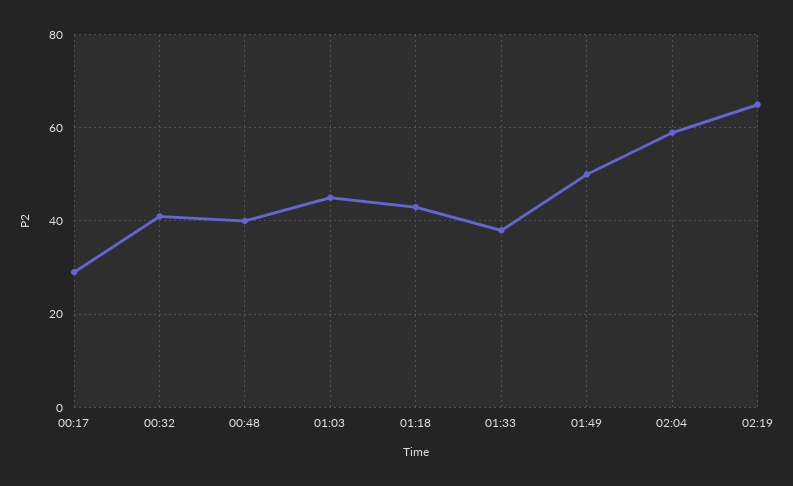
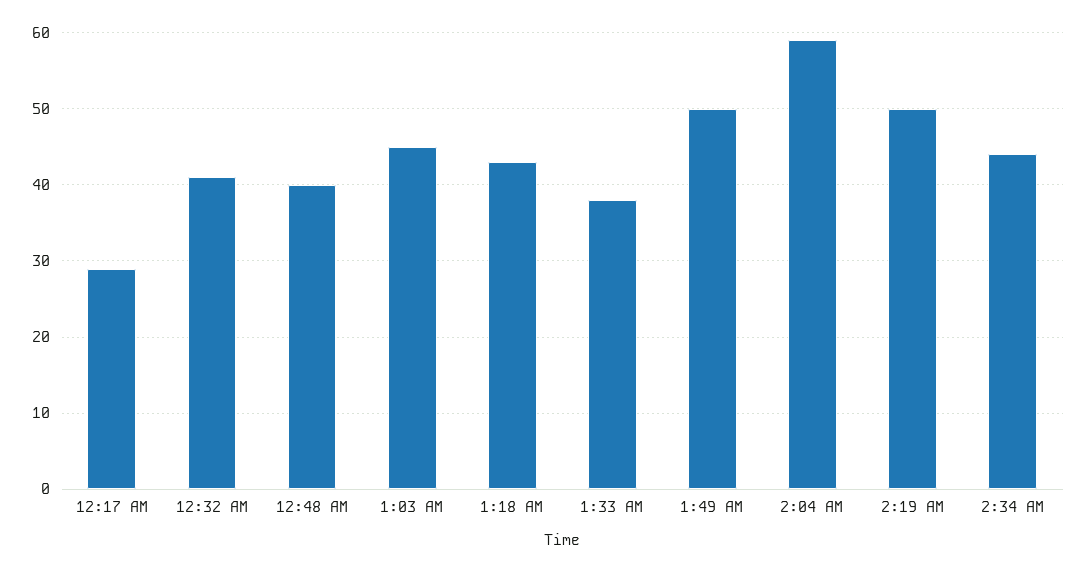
02:19: 65 -> 50
2:34 AM: none -> 44

